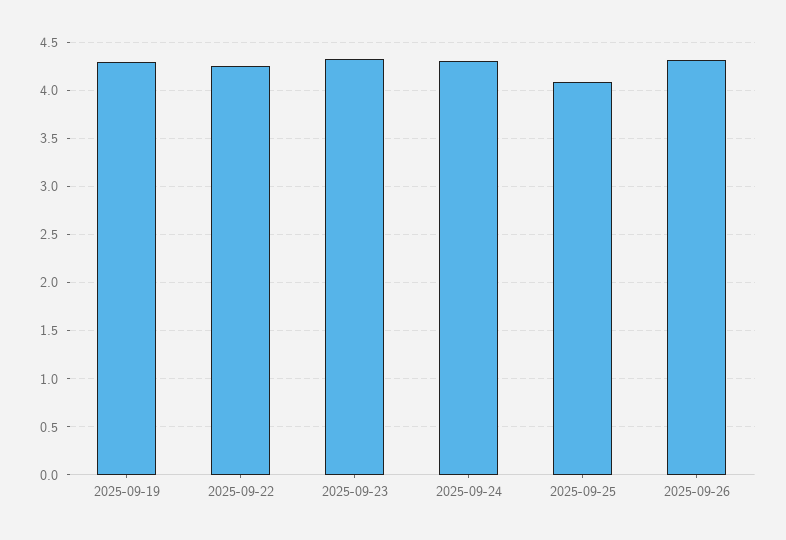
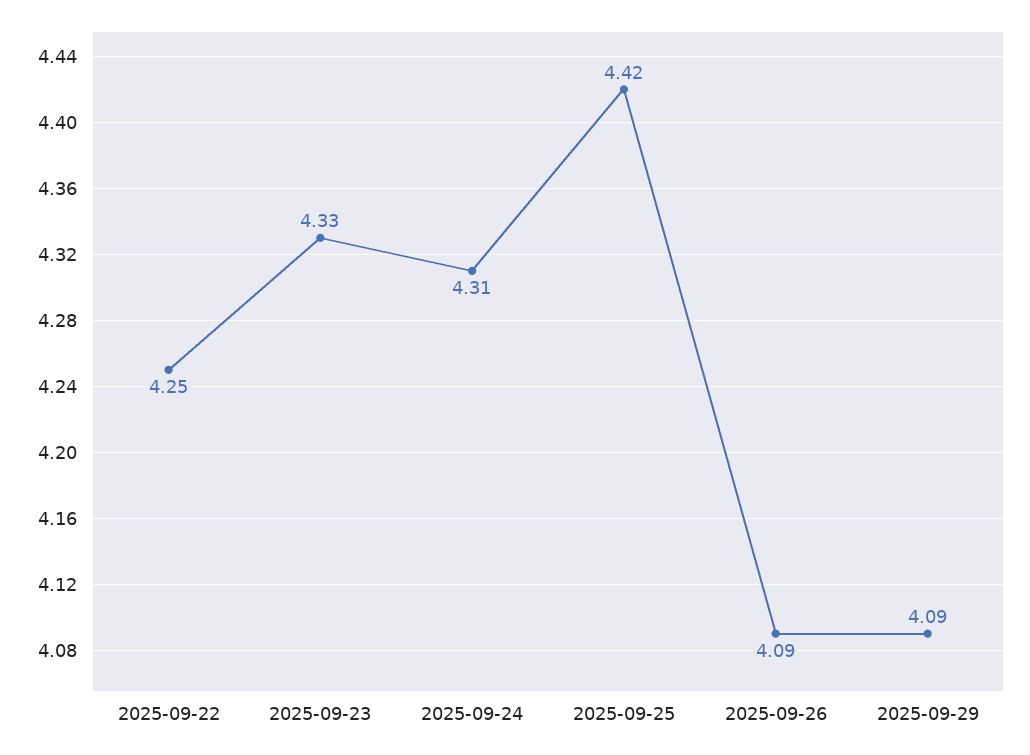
2025-09-19: 4.3 -> none
2025-09-25: 4.1 -> 4.42
2025-09-26: 4.3 -> 4.09
2025-09-29: none -> 4.09

